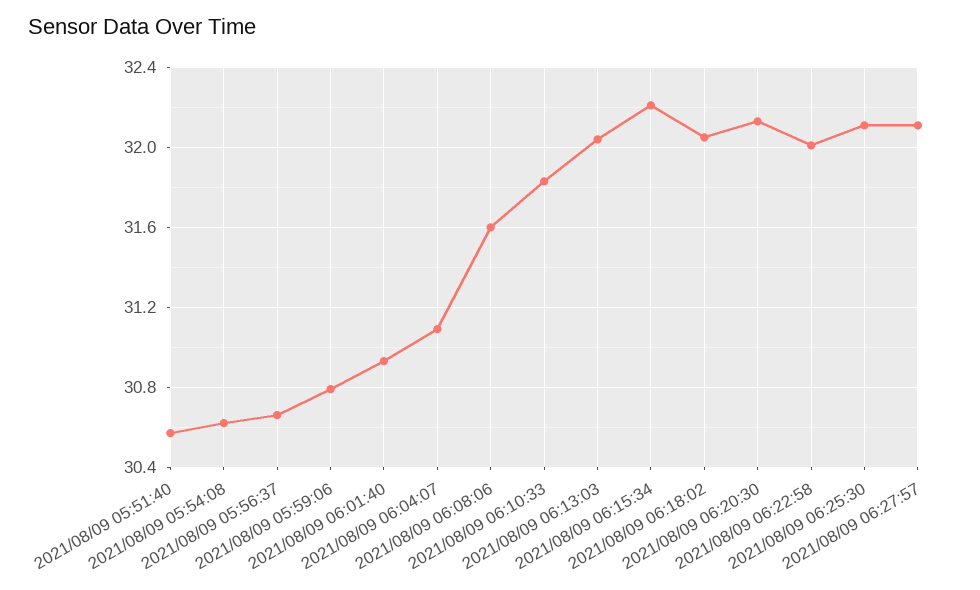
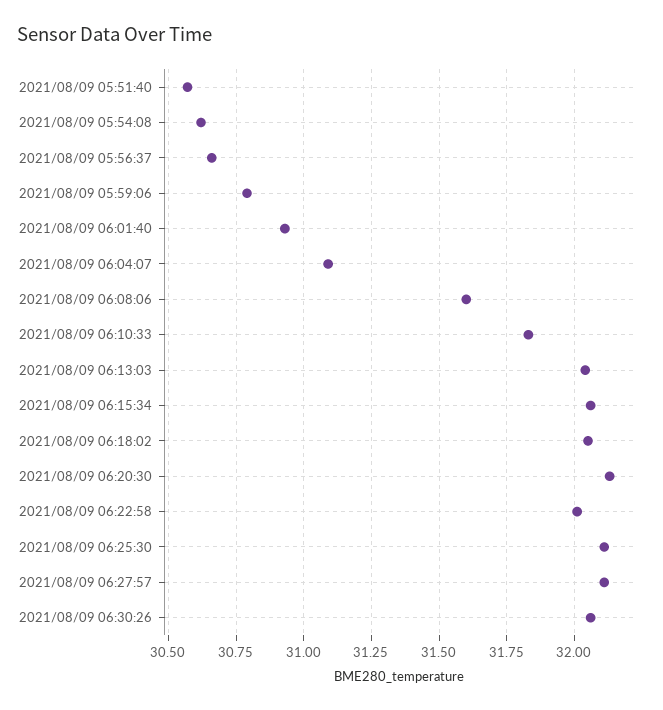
2021/08/09 06:15:34: 32.2 -> 32.05
2021/08/09 06:30:26: none -> 32.05

